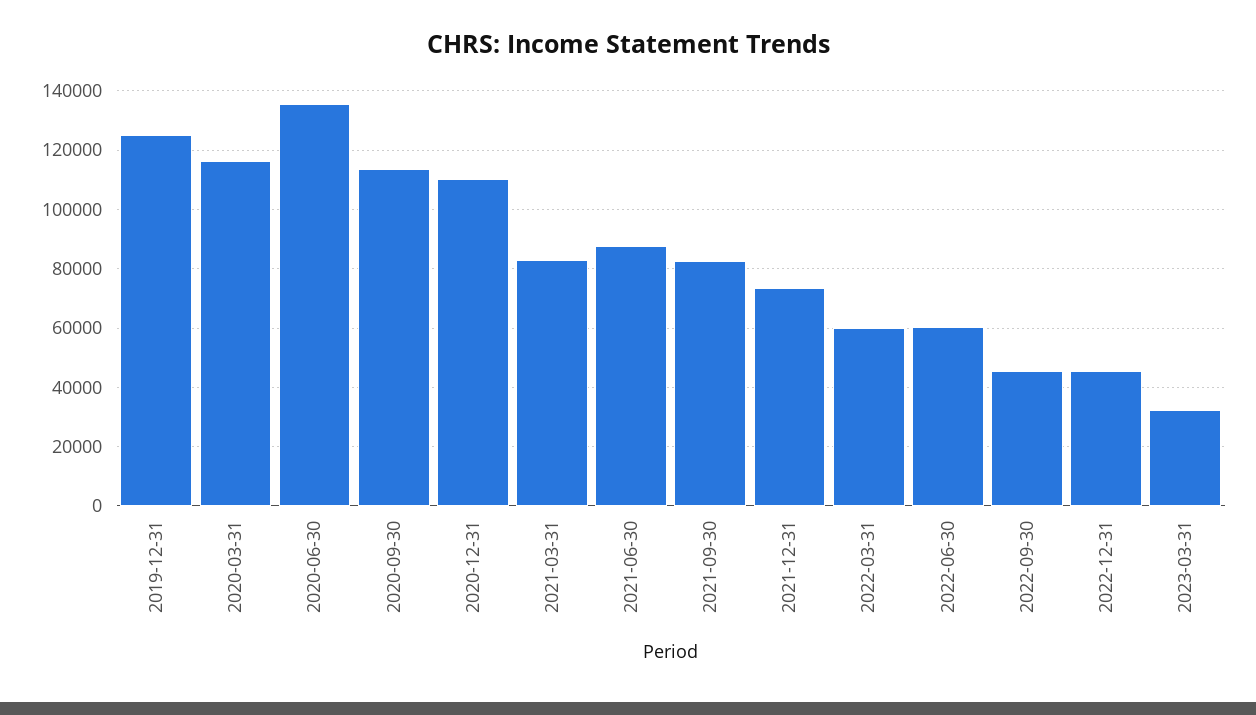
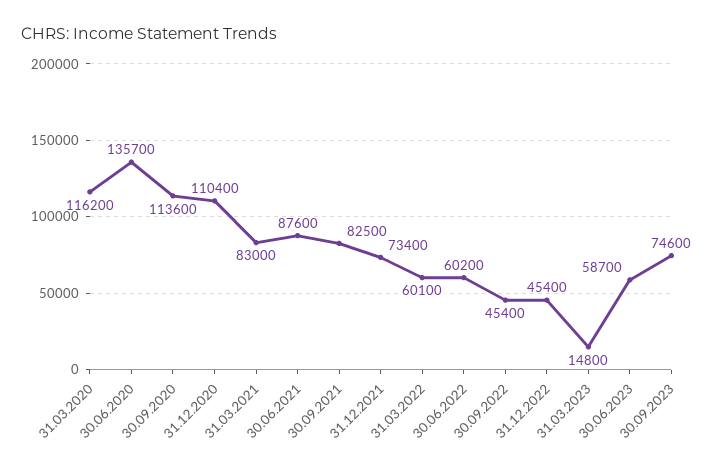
2019-12-31: 125000 -> none
2023-03-31: 32500 -> 14800
30.06.2023: none -> 58700
30.09.2023: none -> 74600

